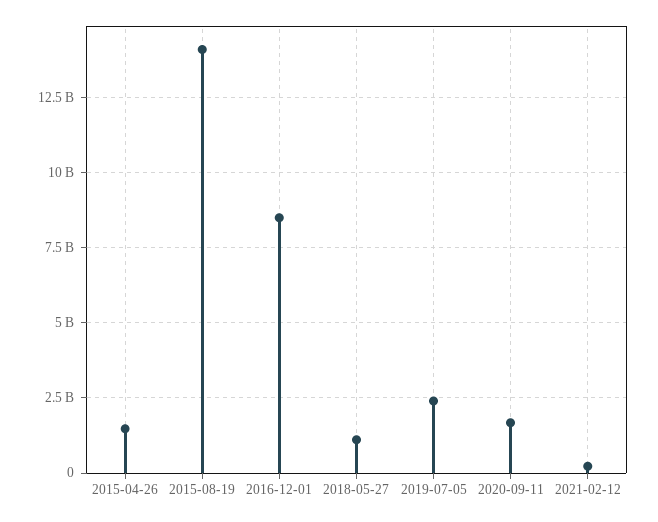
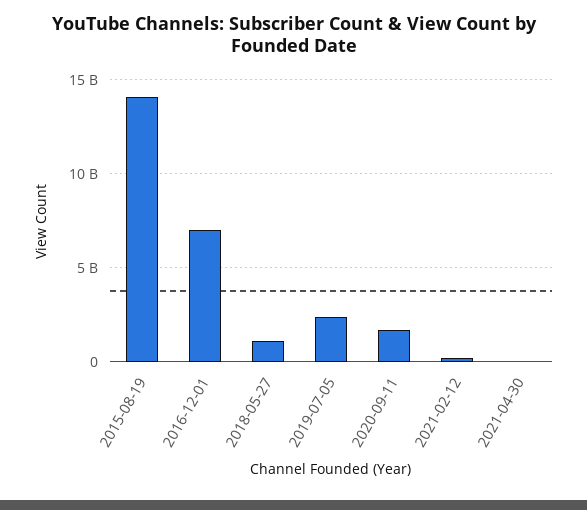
2015-04-26: 1500000000 -> none
2016-12-01: 8500000000 -> 7000000000
2021-04-30: none -> 0

